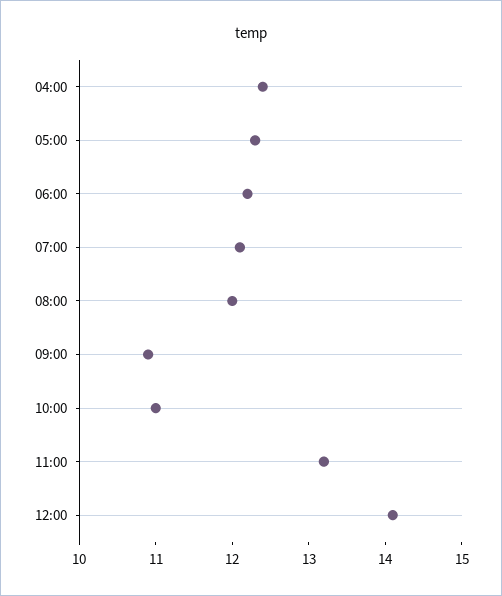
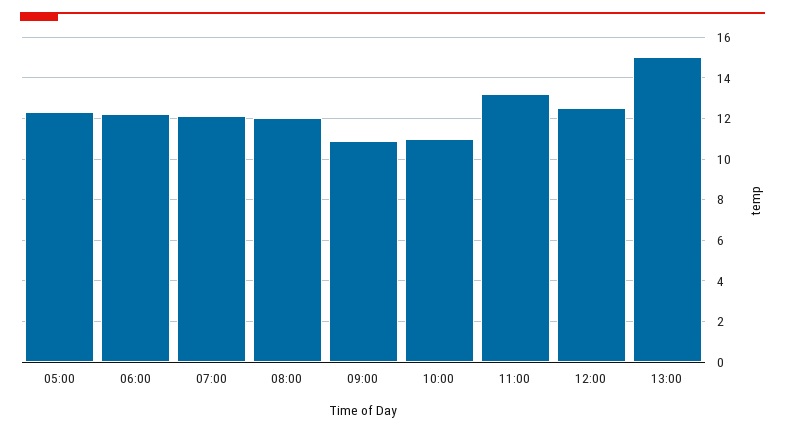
04:00: 12.5 -> none
12:00: 14 -> 12.5
13:00: none -> 15

